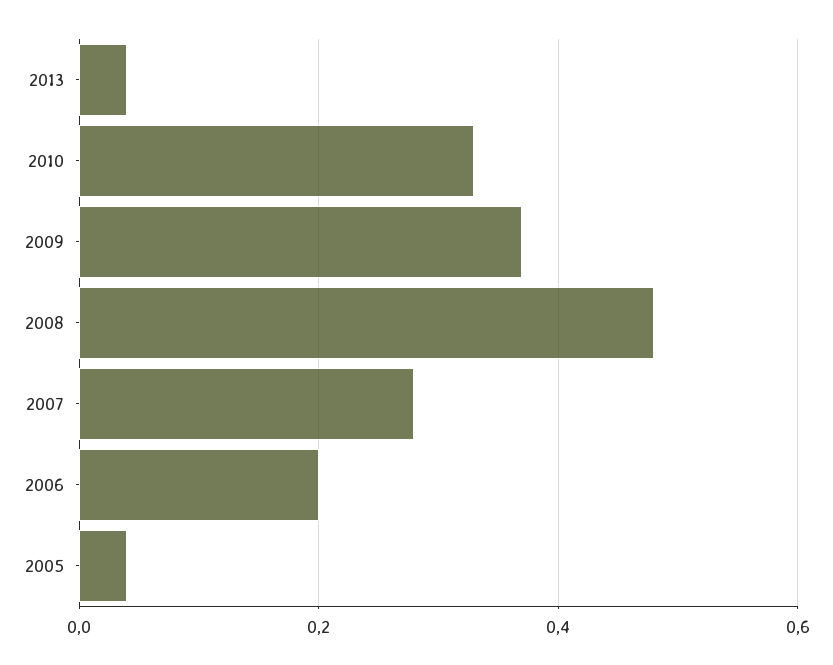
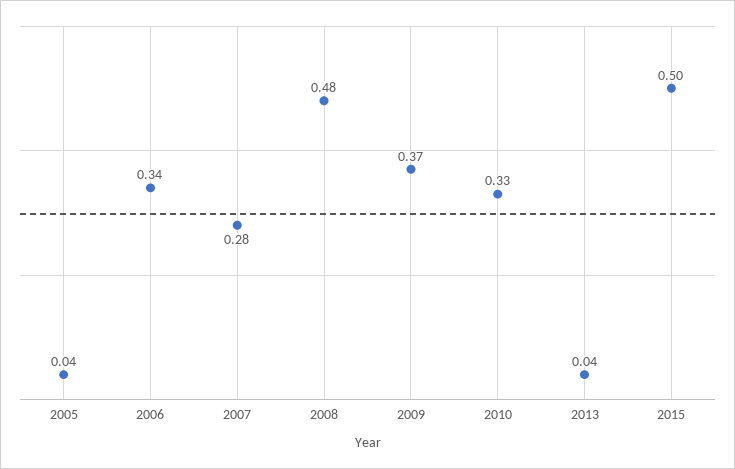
2006: 0.2 -> 0.34
2015: none -> 0.5

